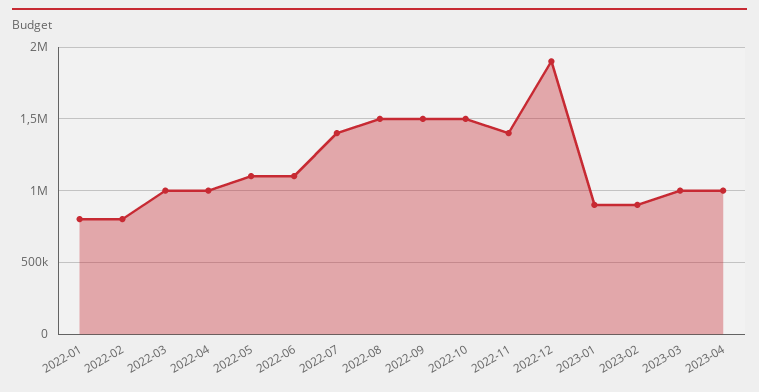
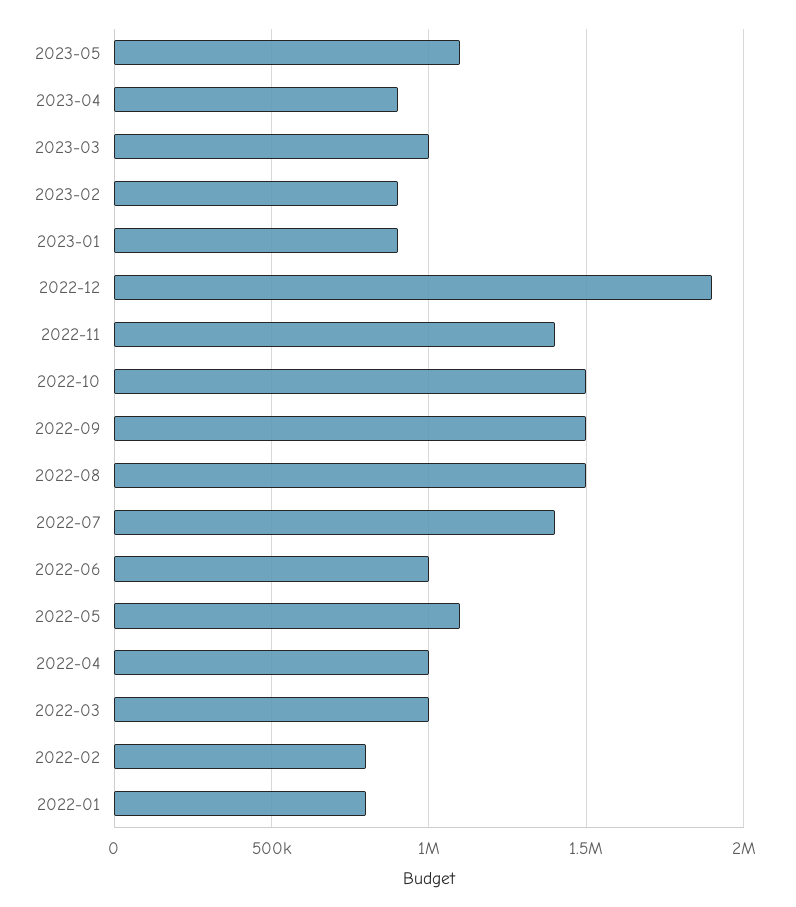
2022-06: 1100000 -> 1000000
2023-04: 1000000 -> 900000
2023-05: none -> 1100000

